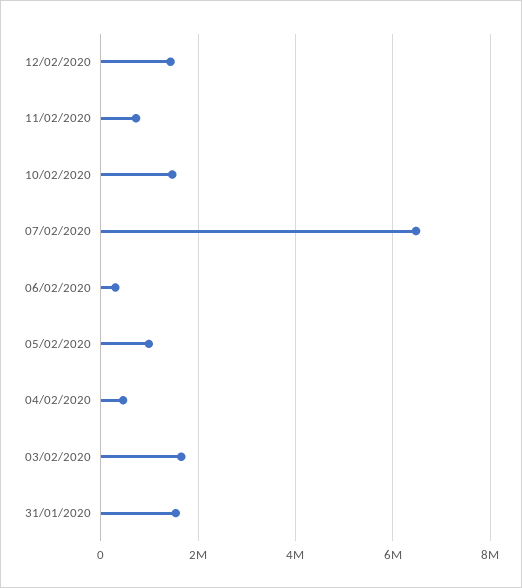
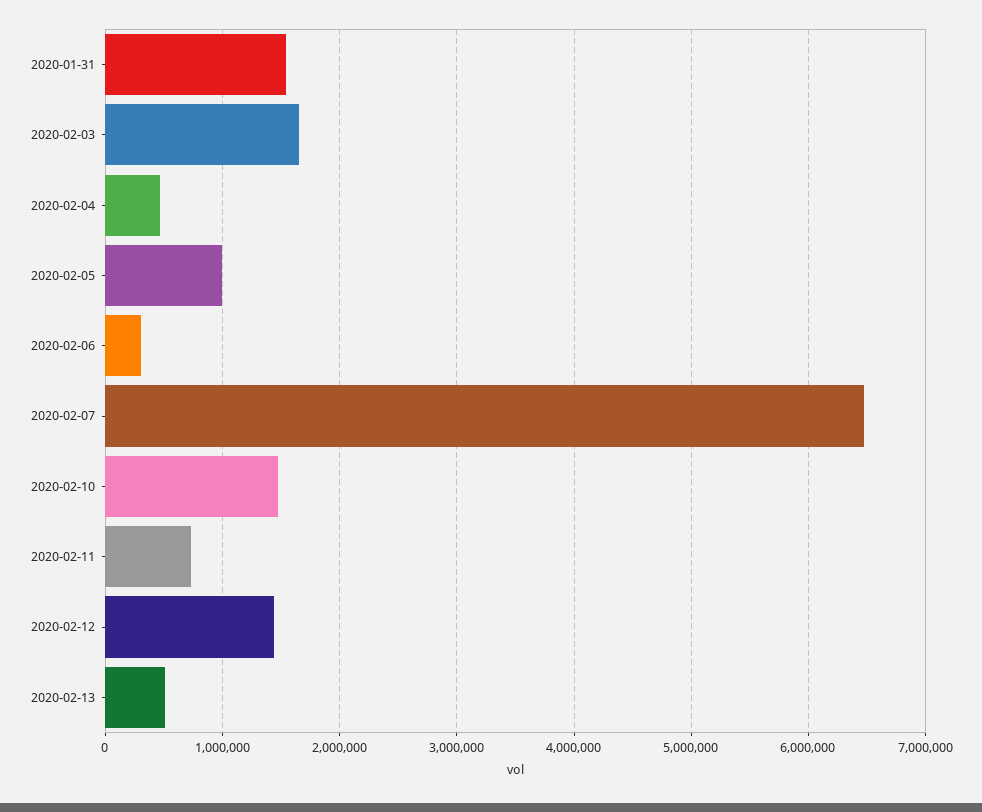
2020-02-13: none -> 500000

